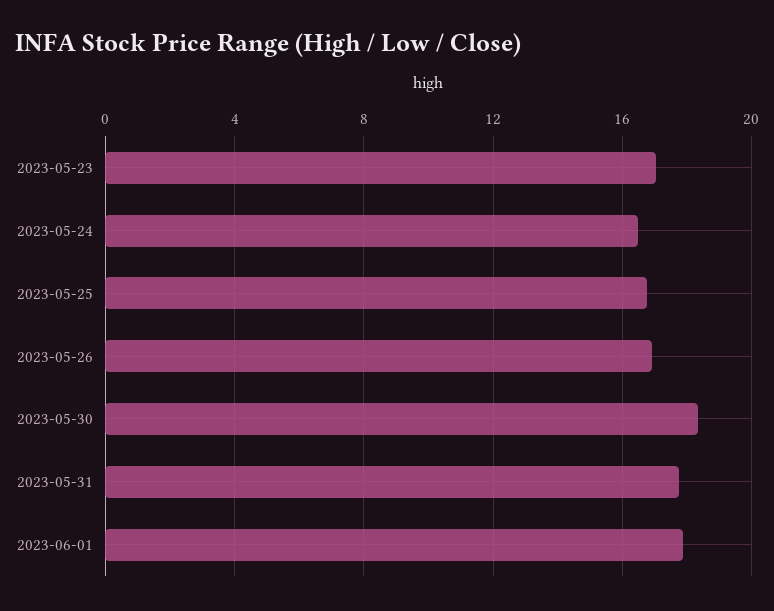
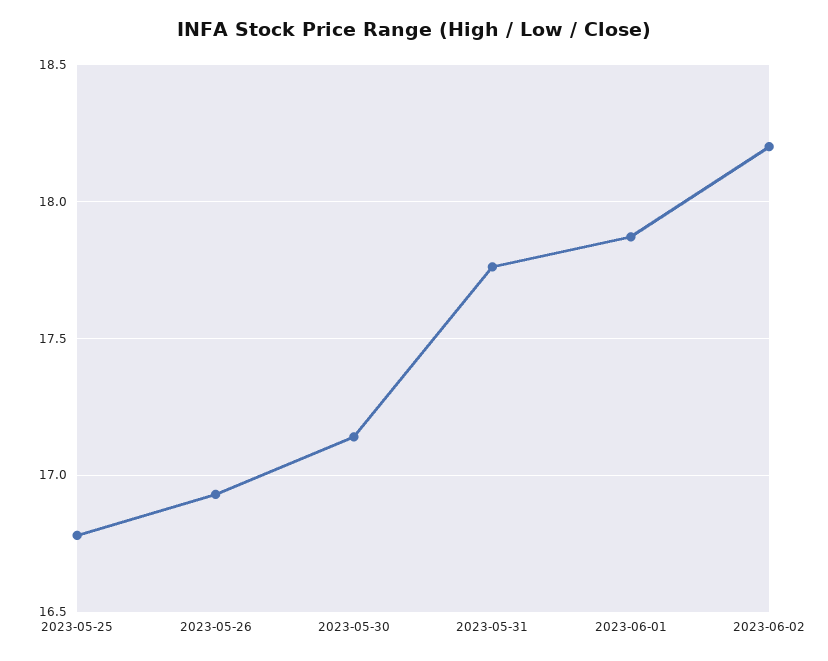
2023-05-23: 17 -> none
2023-05-24: 16.5 -> none
2023-05-30: 18.5 -> 17.15
2023-06-02: none -> 18.2

